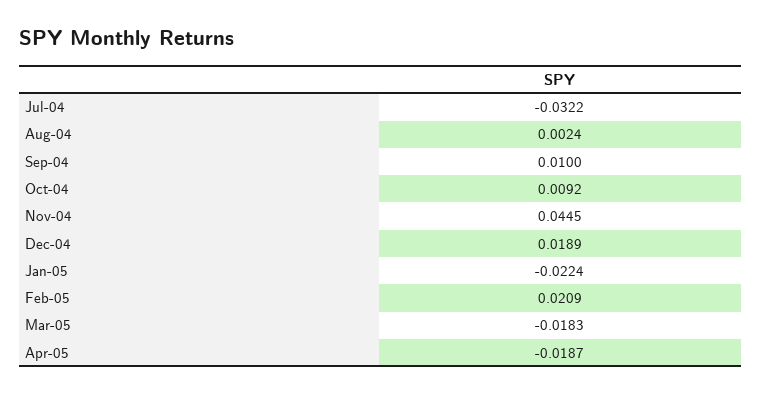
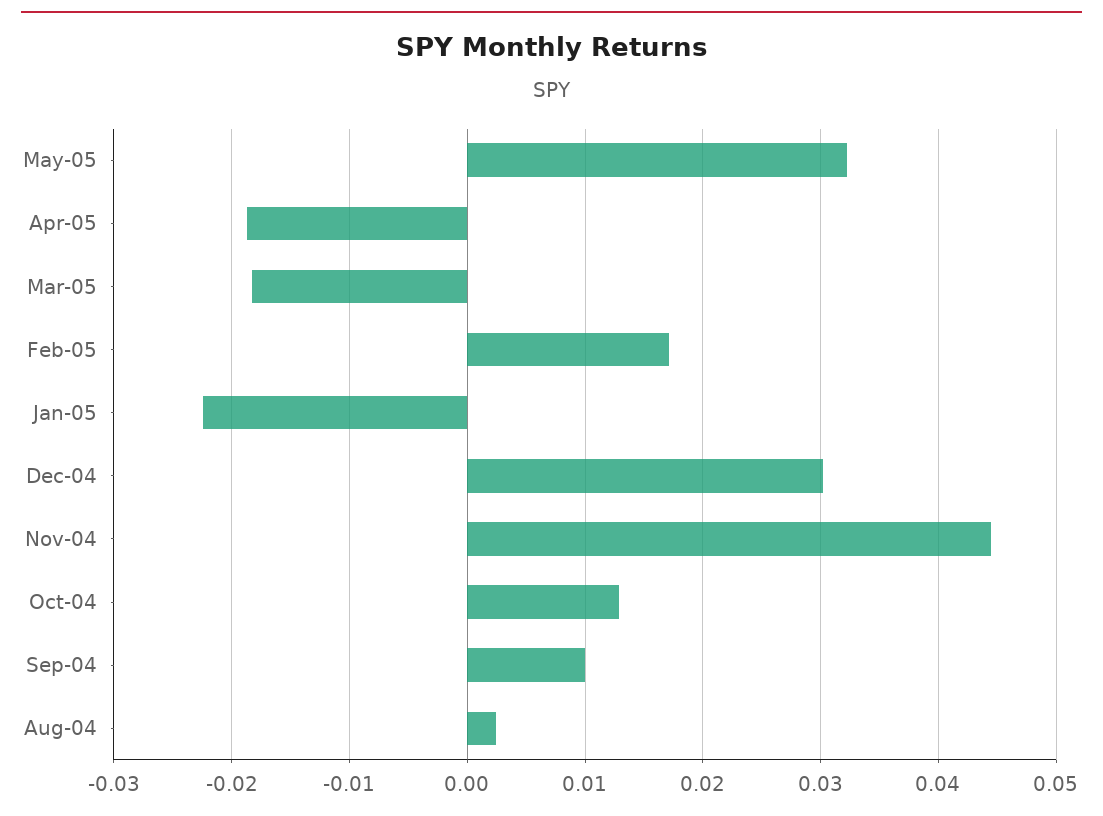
Jul-04: -0.0322 -> none
Oct-04: 0.0092 -> 0.013
Dec-04: 0.0189 -> 0.03
Feb-05: 0.0209 -> 0.017
May-05: none -> 0.032

